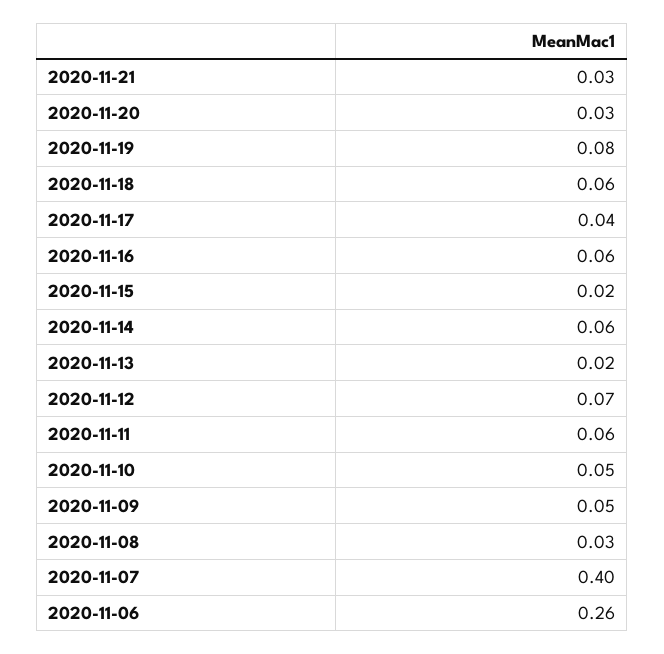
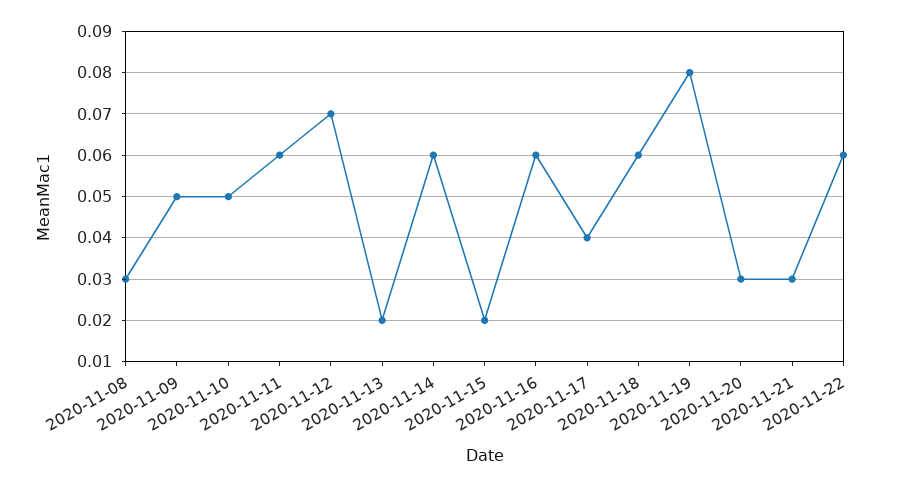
2020-11-07: 0.4 -> none
2020-11-06: 0.26 -> none
2020-11-22: none -> 0.06

